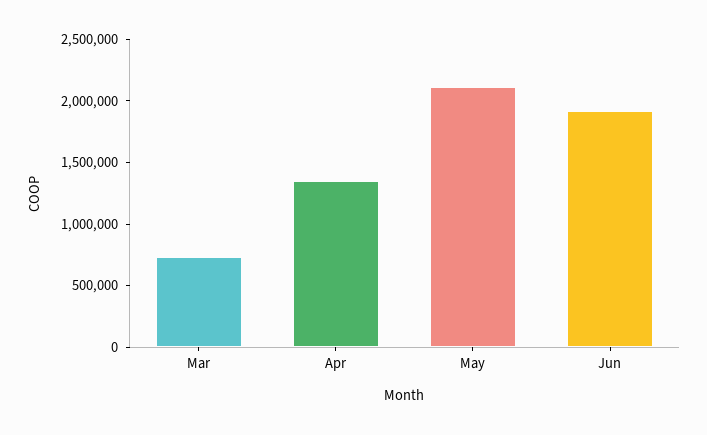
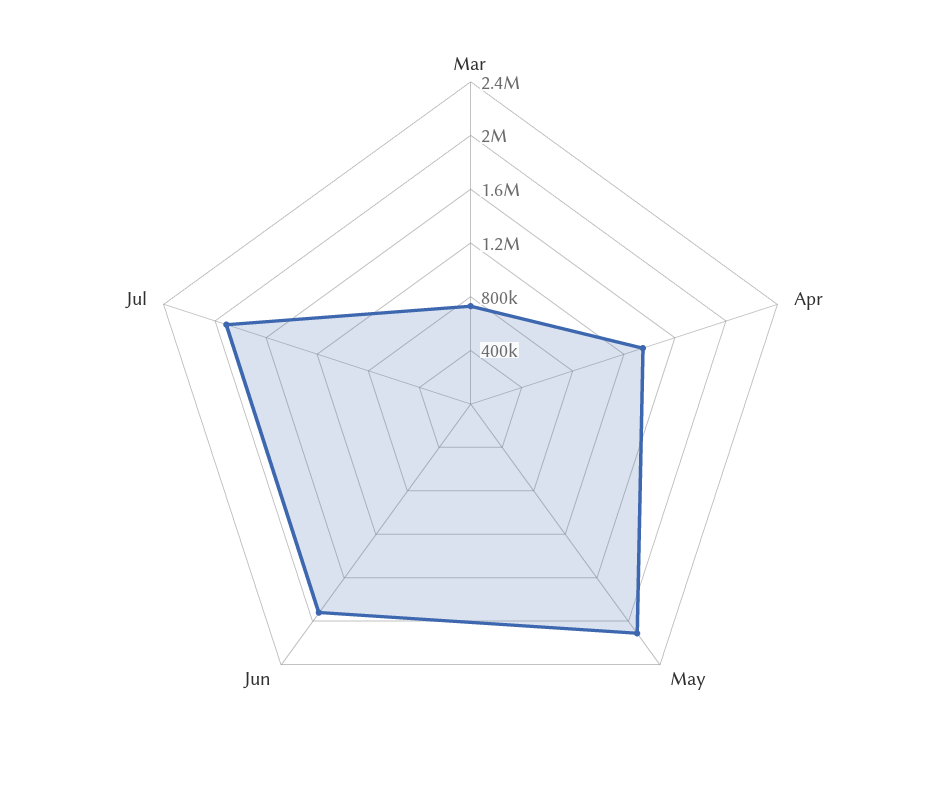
Jul: none -> 1900000

